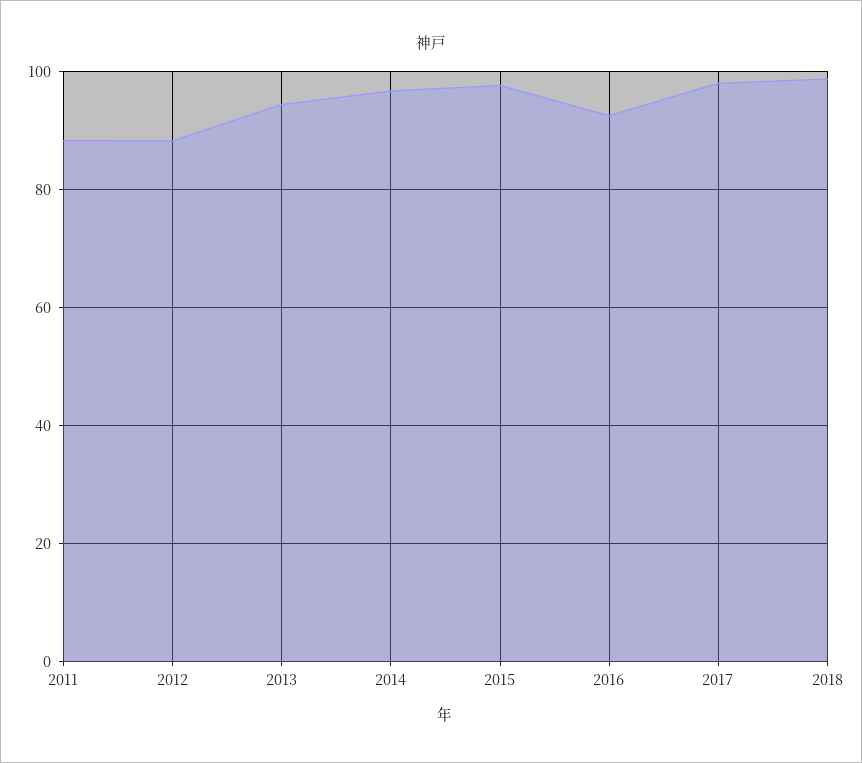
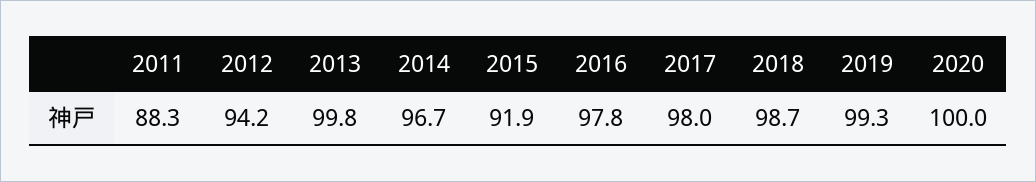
2012: 88 -> 94.2
2013: 94 -> 99.8
2015: 98 -> 91.9
2016: 92 -> 97.8
2019: none -> 99.3
2020: none -> 100

